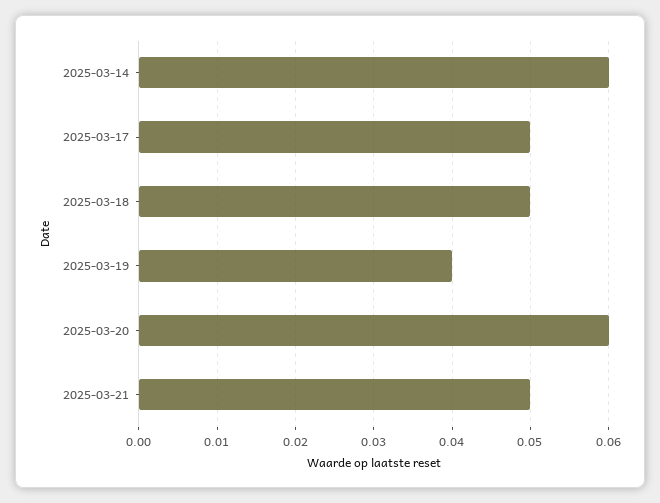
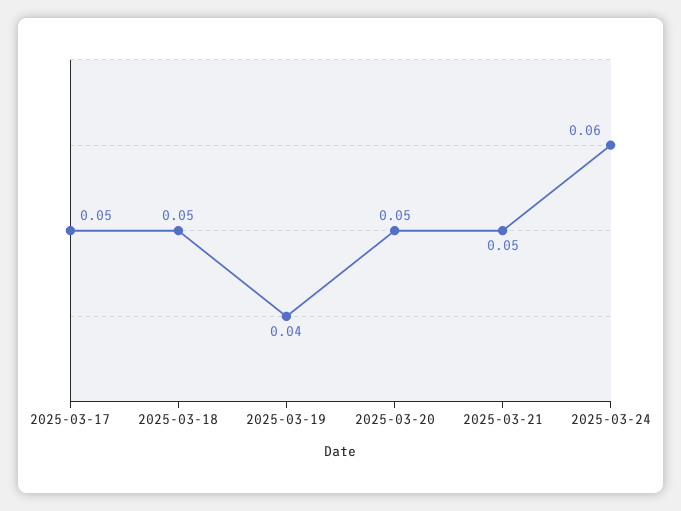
2025-03-14: 0.06 -> none
2025-03-20: 0.06 -> 0.05
2025-03-24: none -> 0.06

